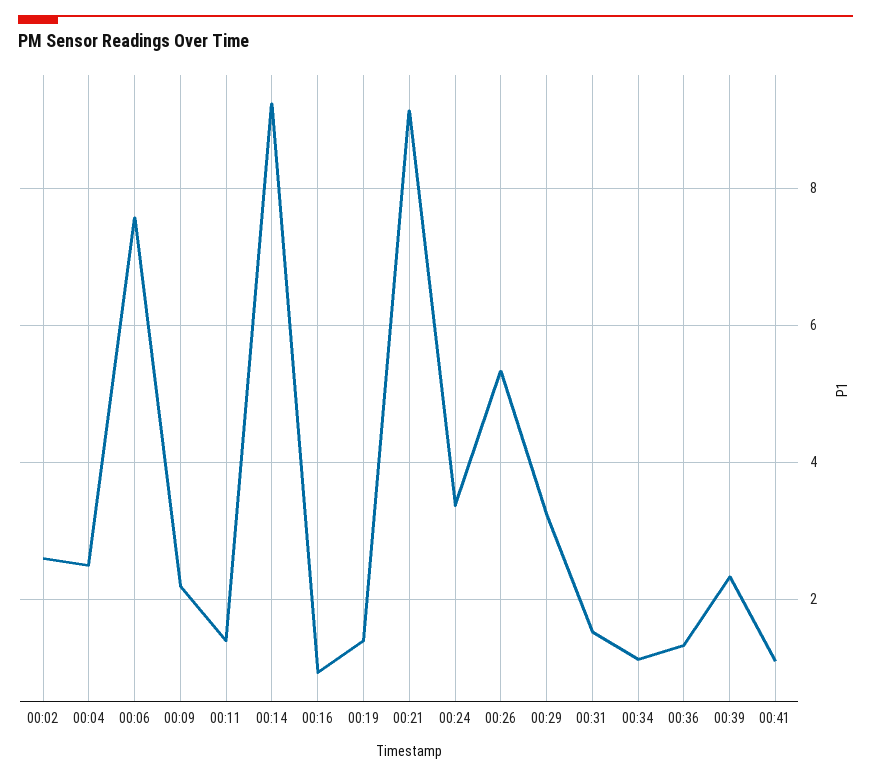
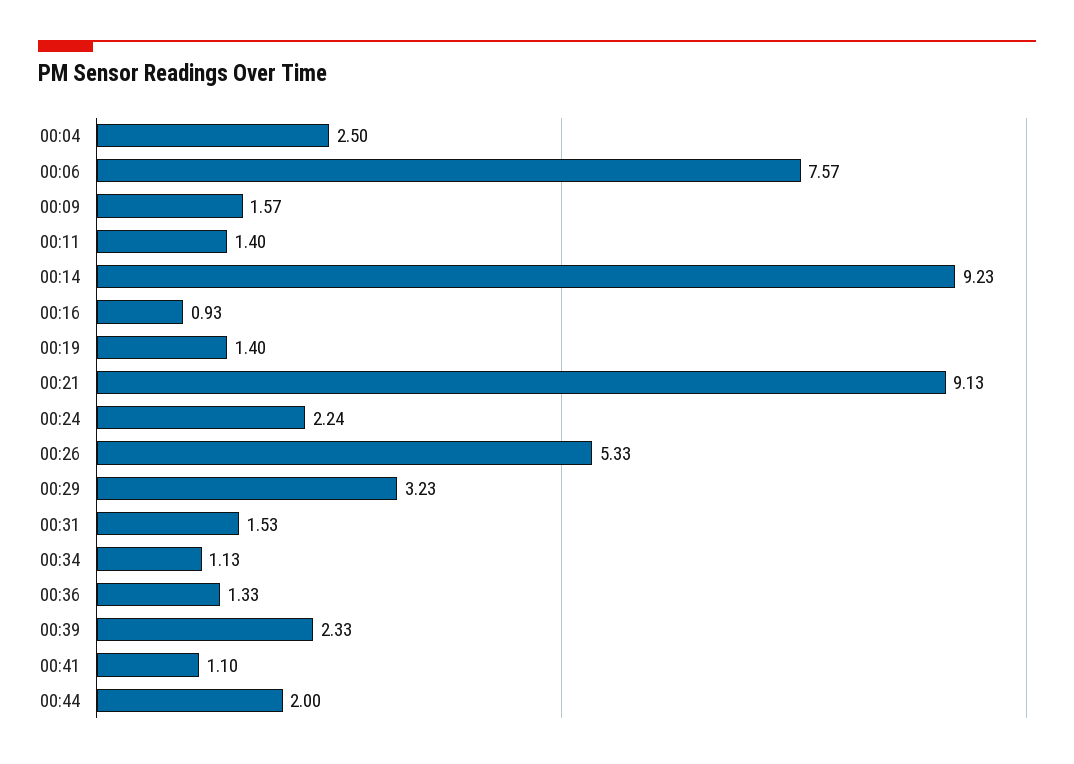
00:02: 2.6 -> none
00:09: 2.2 -> 1.57
00:24: 3.4 -> 2.24
00:44: none -> 2

